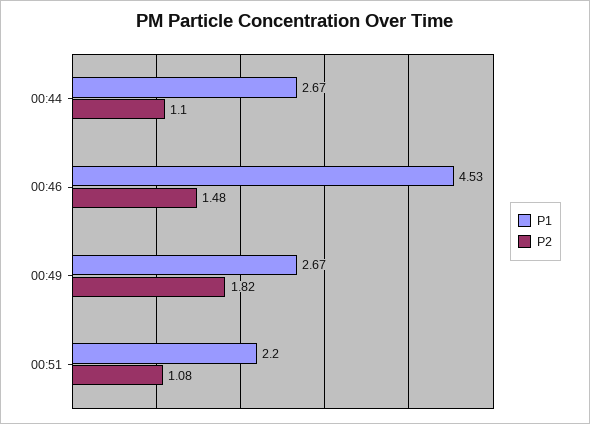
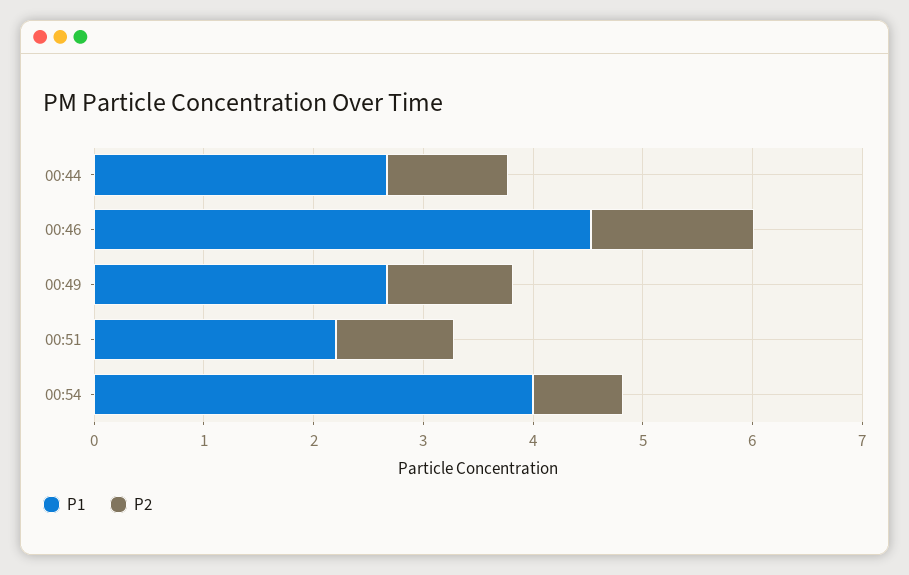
P2, 00:49: 1.82 -> 1.2
P1, 00:54: none -> 4
P2, 00:54: none -> 0.8

